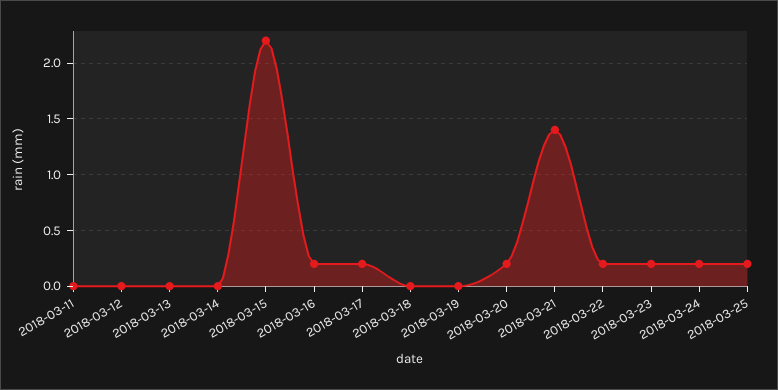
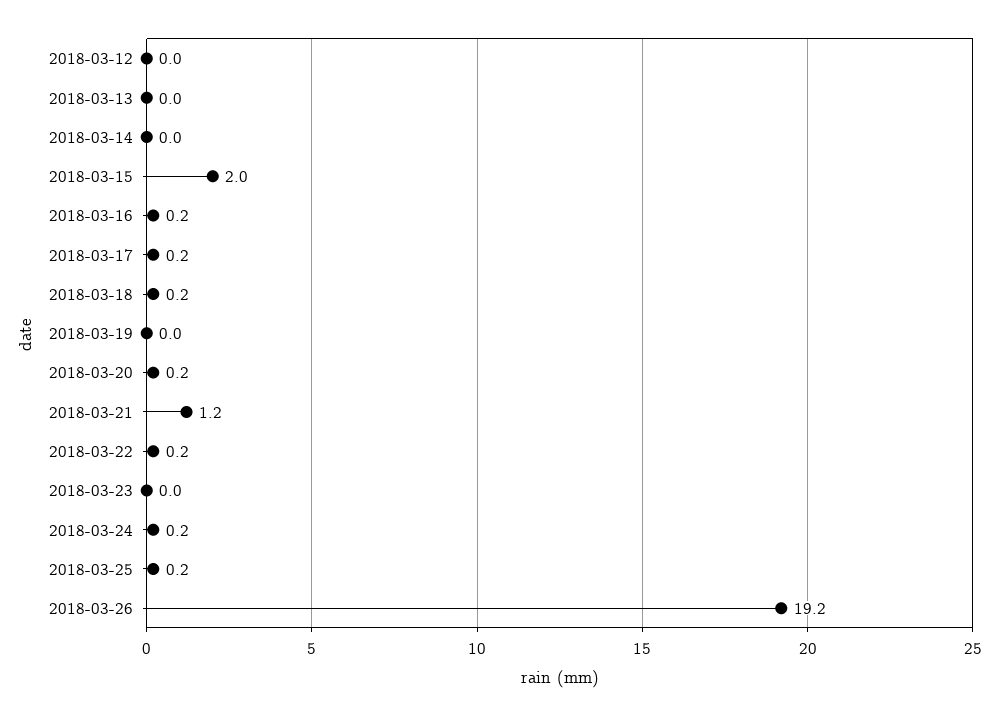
2018-03-11: 0 -> none
2018-03-15: 2.2 -> 2
2018-03-18: 0 -> 0.2
2018-03-21: 1.4 -> 1.2
2018-03-23: 0.2 -> 0
2018-03-26: none -> 19.2

